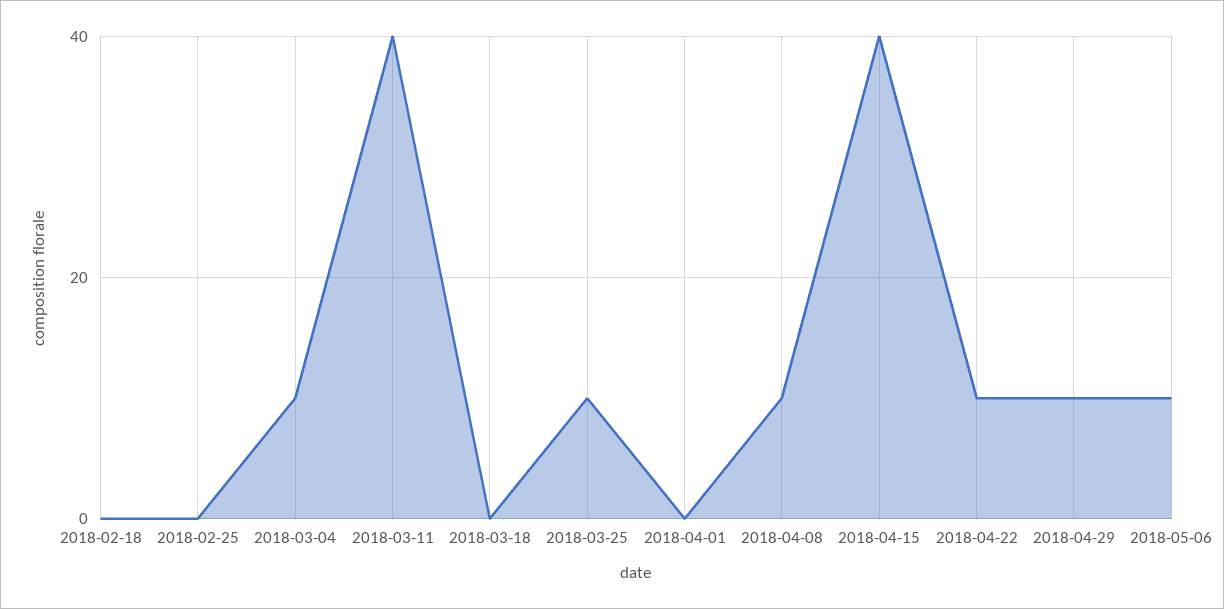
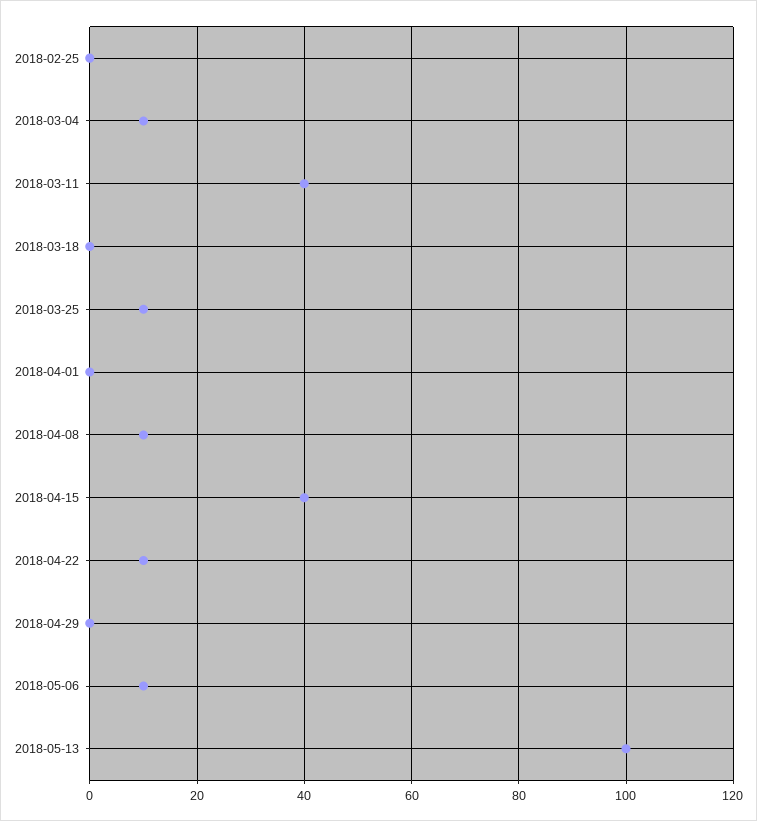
2018-02-18: 0 -> none
2018-04-29: 10 -> 0
2018-05-13: none -> 100

